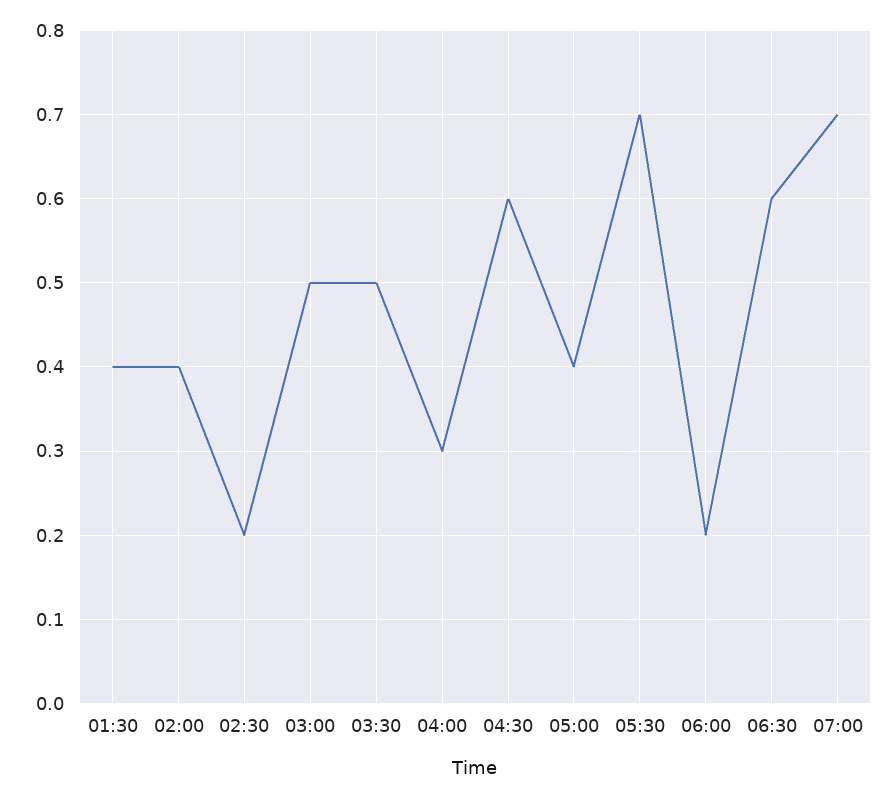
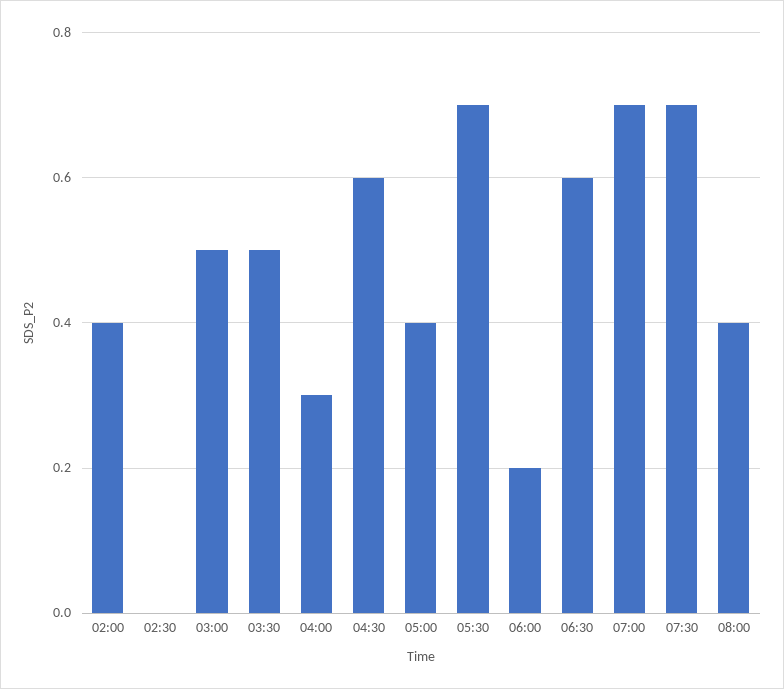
01:30: 0.4 -> none
02:30: 0.2 -> 0
07:30: none -> 0.7
08:00: none -> 0.4

